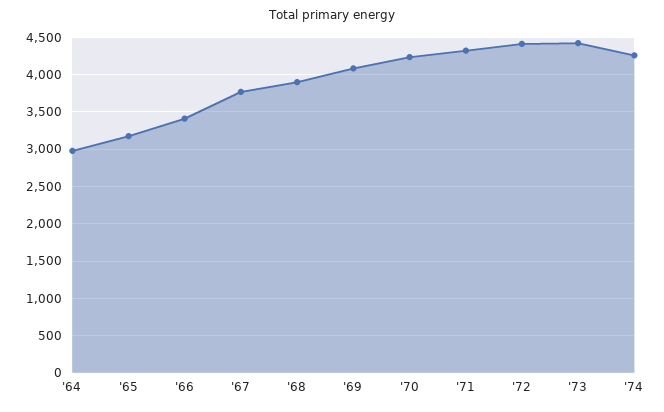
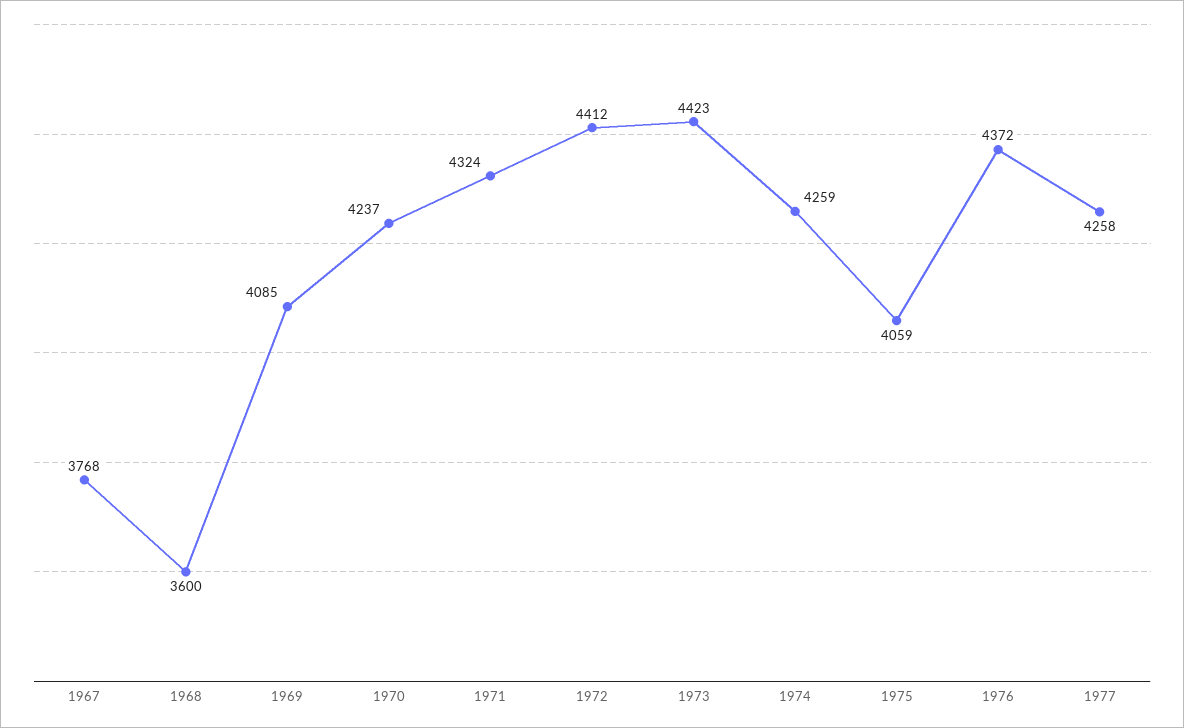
'64: 3000 -> none
'65: 3200 -> none
'66: 3400 -> none
'68: 3900 -> 3600
1975: none -> 4059
1976: none -> 4372
1977: none -> 4258

